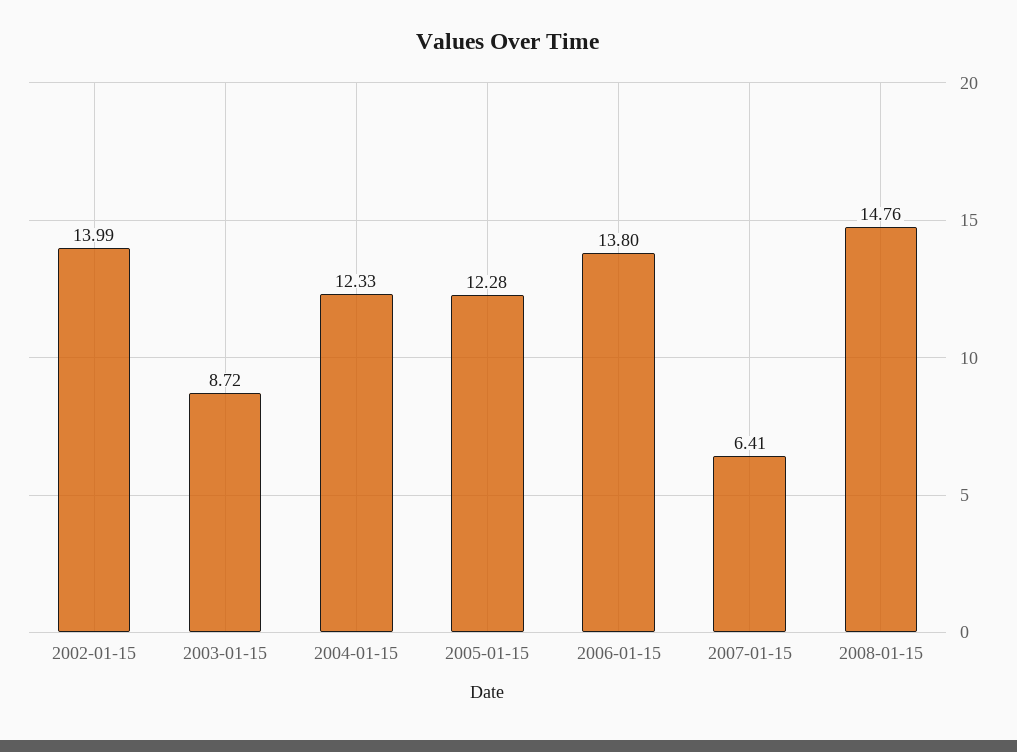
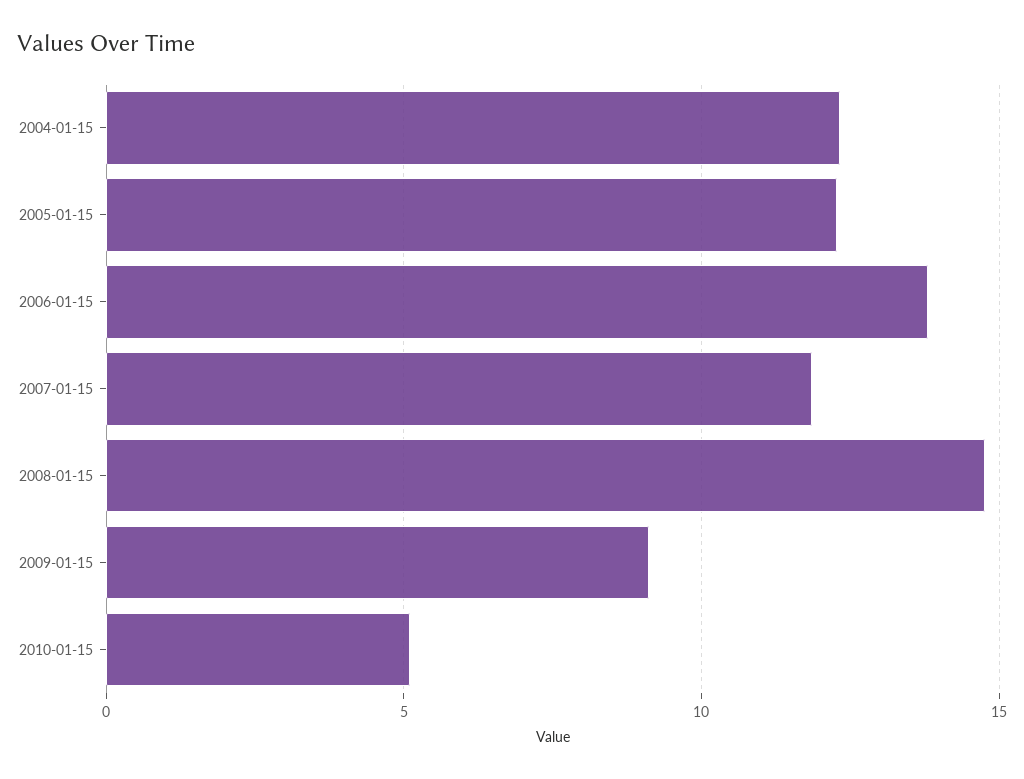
2002-01-15: 13.99 -> none
2003-01-15: 8.72 -> none
2007-01-15: 6.41 -> 12
2009-01-15: none -> 9
2010-01-15: none -> 5

